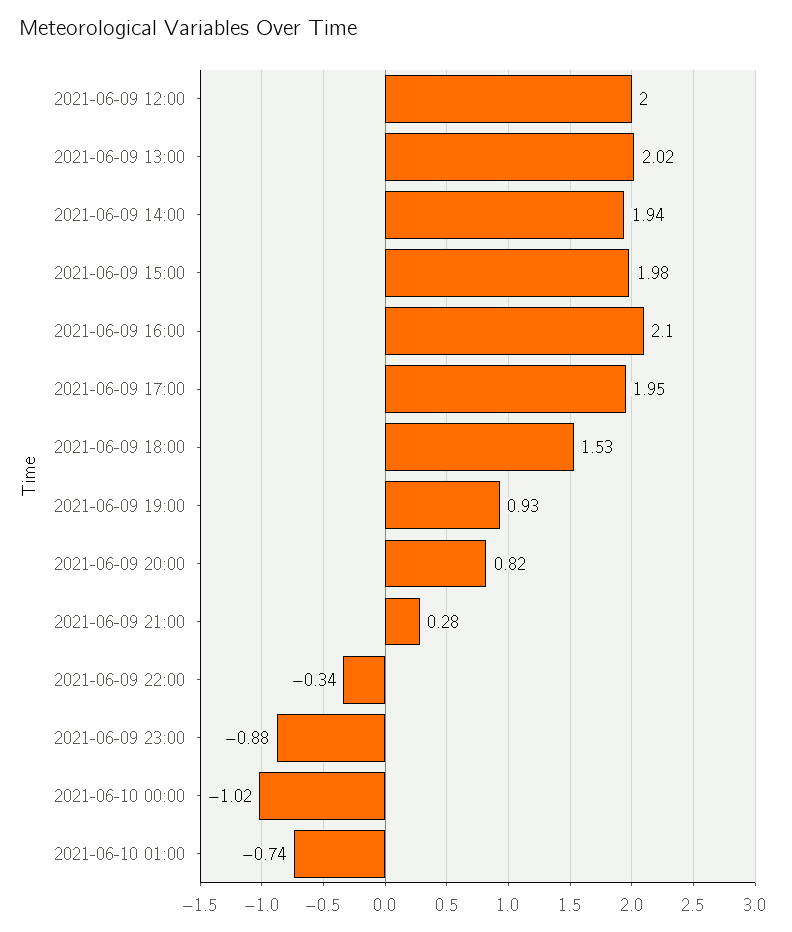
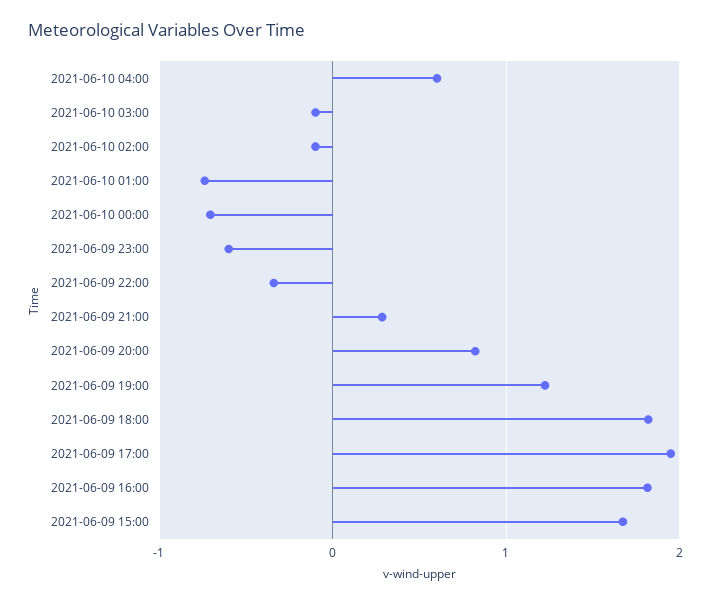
2021-06-09 12:00: 2 -> none
2021-06-09 13:00: 2.02 -> none
2021-06-09 14:00: 1.94 -> none
2021-06-09 15:00: 1.98 -> 1.7
2021-06-09 16:00: 2.1 -> 1.8
2021-06-09 18:00: 1.53 -> 1.8
2021-06-09 19:00: 0.93 -> 1.2
2021-06-09 23:00: -0.88 -> -0.6
2021-06-10 00:00: -1.02 -> -0.7
2021-06-10 04:00: none -> 0.6
2021-06-10 03:00: none -> -0.1
2021-06-10 02:00: none -> -0.1

